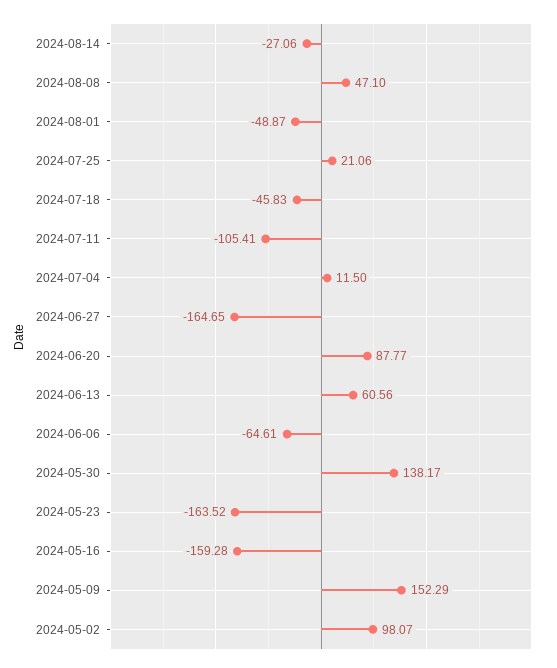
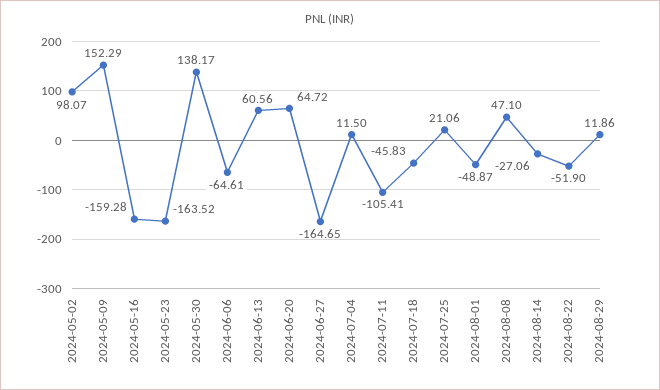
2024-06-20: 87.77 -> 64.72
2024-08-22: none -> -51.9
2024-08-29: none -> 11.86

